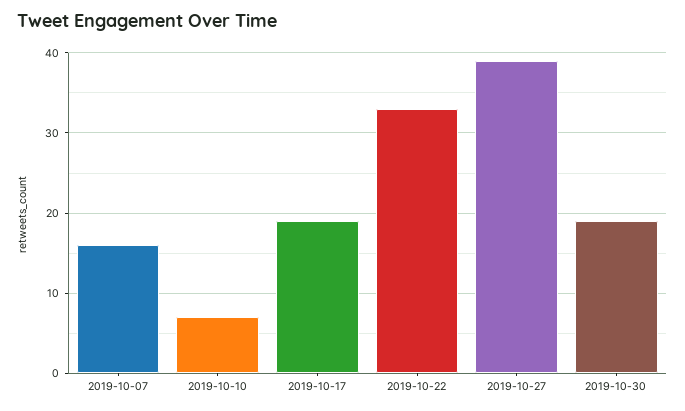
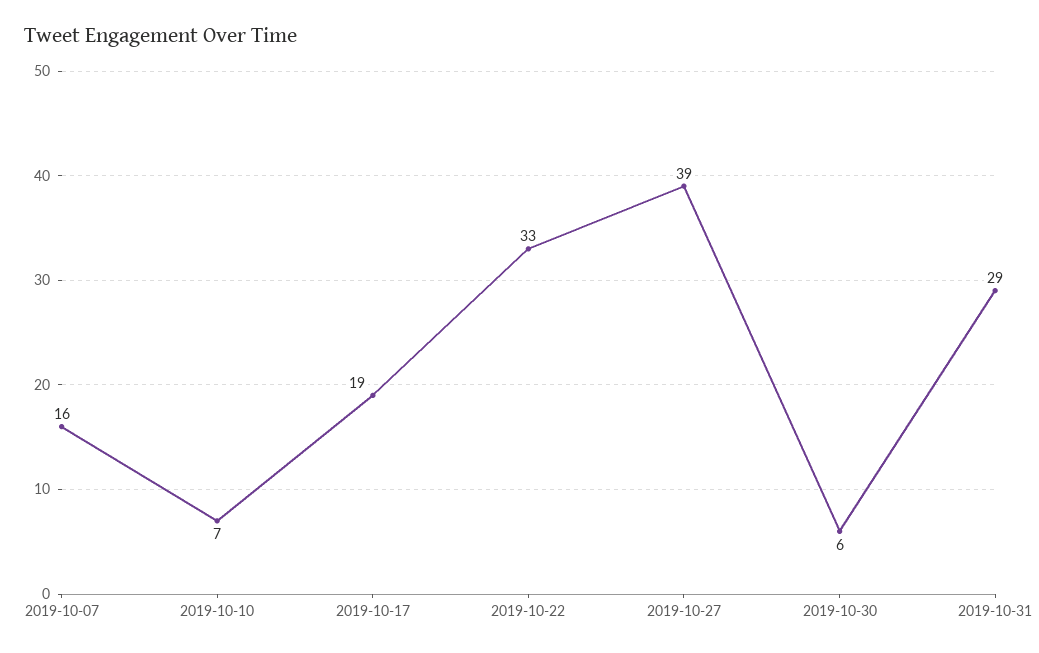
2019-10-30: 19 -> 6
2019-10-31: none -> 29

